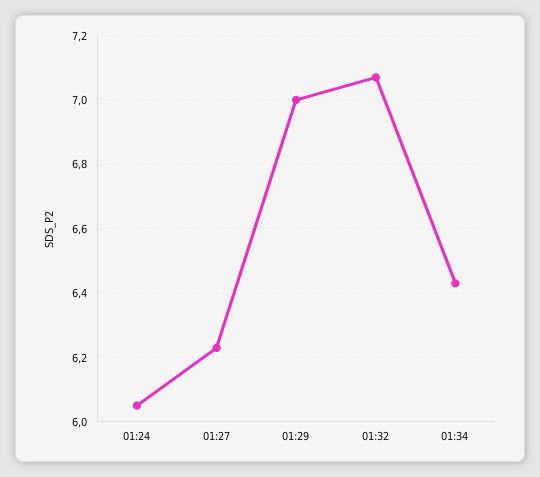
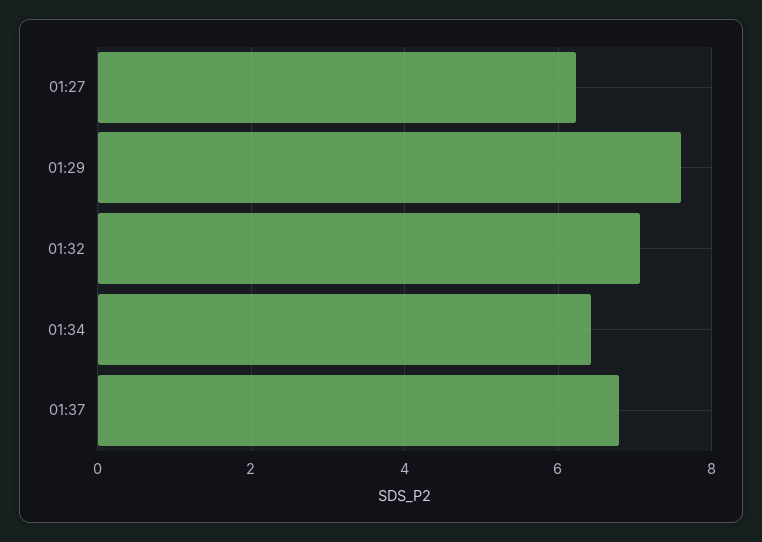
01:24: 6.05 -> none
01:29: 7 -> 7.6
01:37: none -> 6.8

